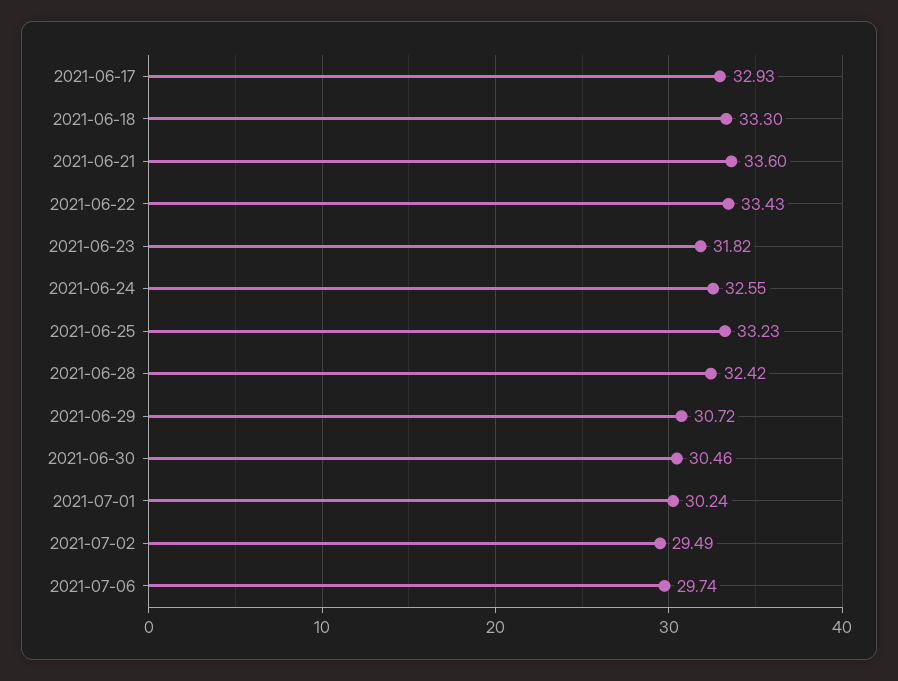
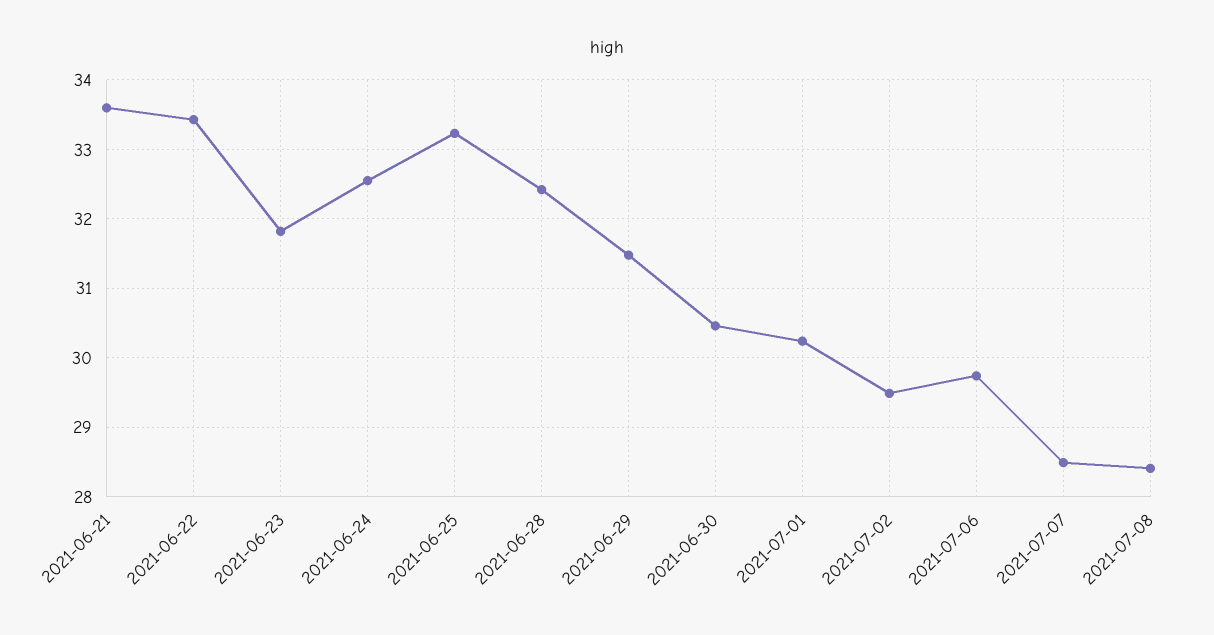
2021-06-17: 32.93 -> none
2021-06-18: 33.3 -> none
2021-06-29: 30.72 -> 31.5
2021-07-07: none -> 28.5
2021-07-08: none -> 28.4

